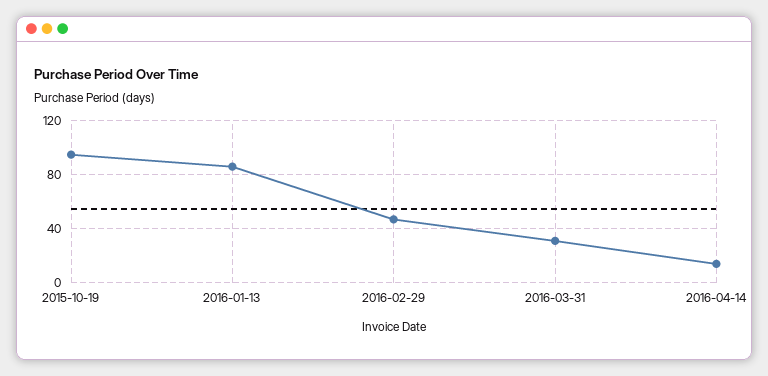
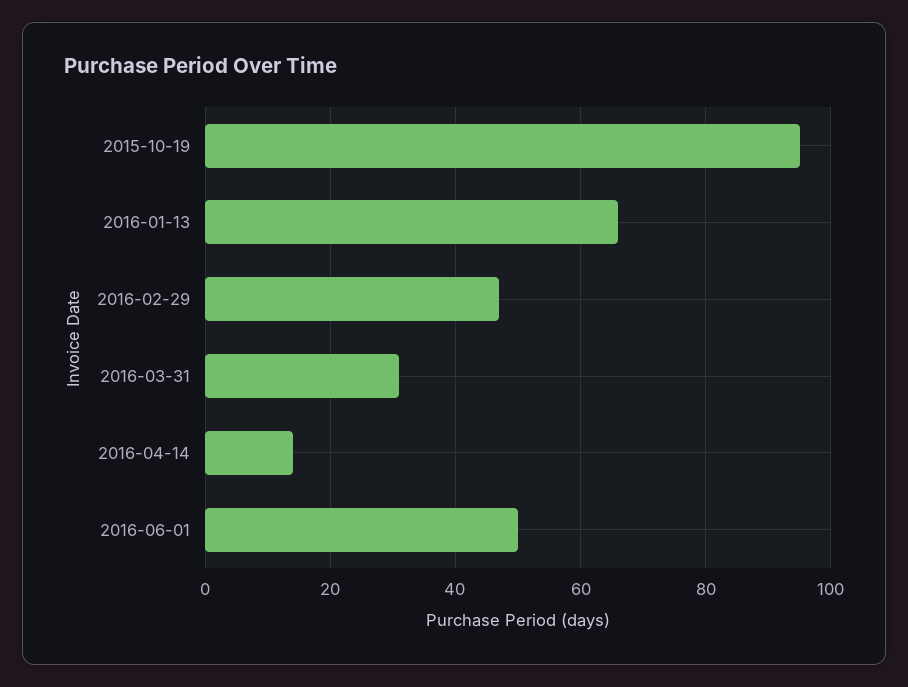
2016-01-13: 85 -> 65
2016-06-01: none -> 50

